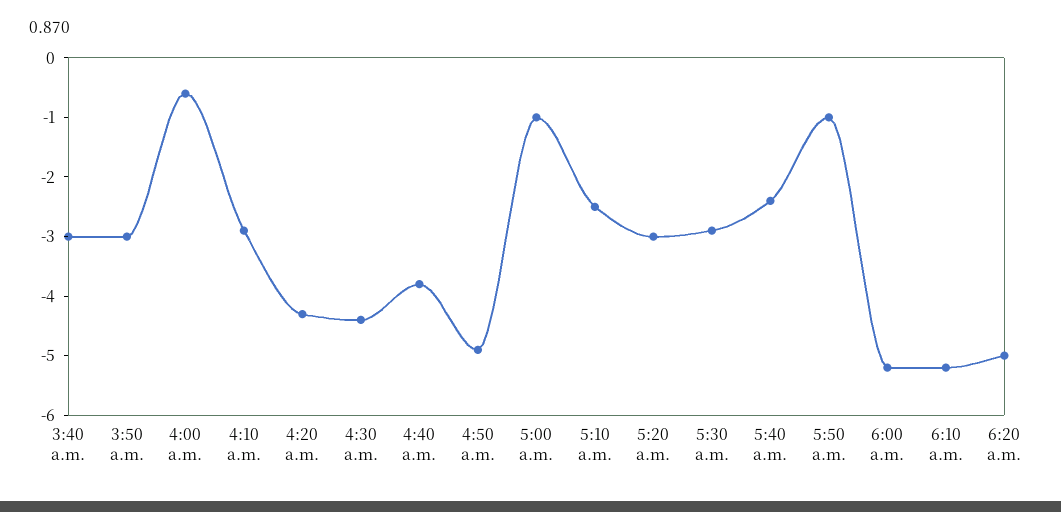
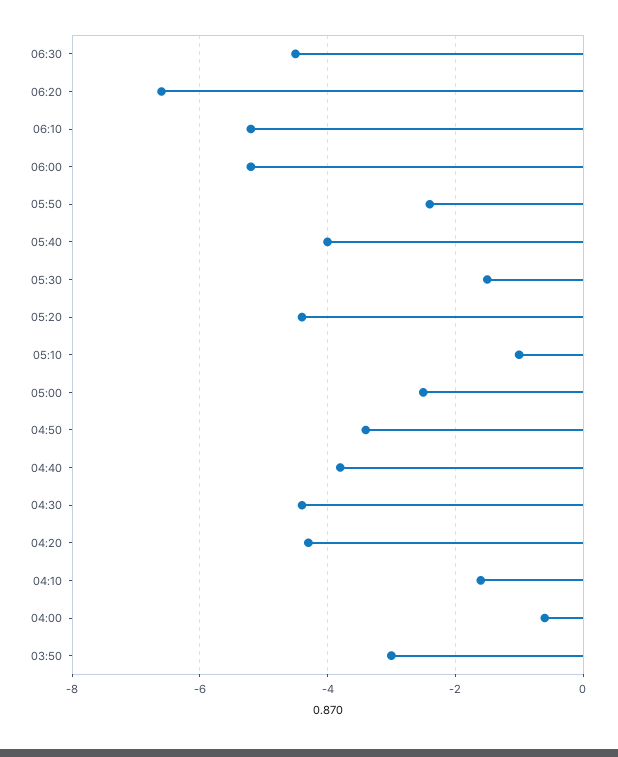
3:40 a.m.: -3 -> none
4:10 a.m.: -3 -> -1.5
4:50 a.m.: -5 -> -3.5
5:00 a.m.: -1 -> -2.5
5:10 a.m.: -2.5 -> -1
5:20 a.m.: -3 -> -4.5
5:30 a.m.: -3 -> -1.5
5:40 a.m.: -2.5 -> -4
5:50 a.m.: -1 -> -2.5
6:20 a.m.: -5 -> -6.5
06:30: none -> -4.5

